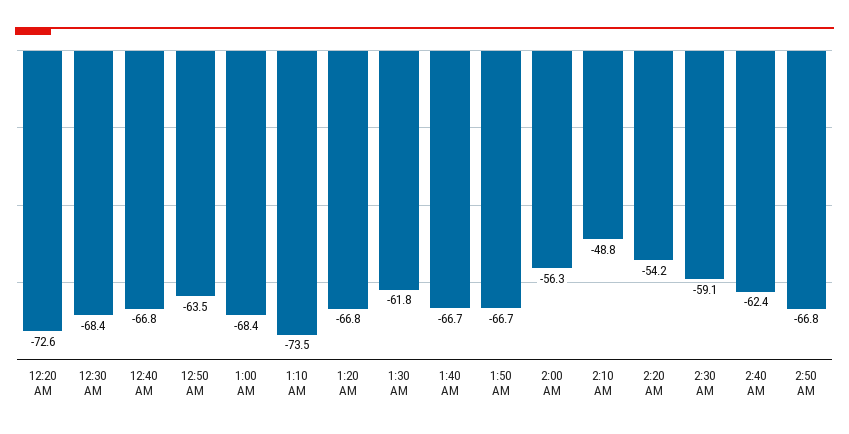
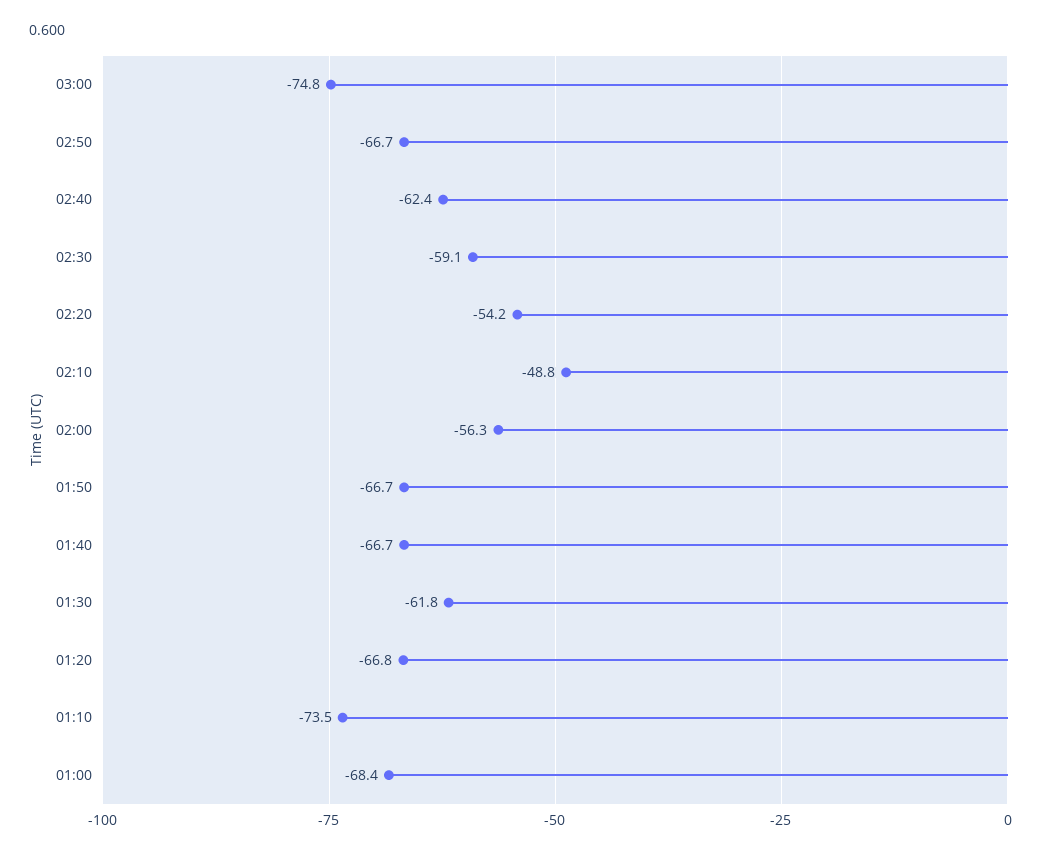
12:20 AM: -72.6 -> none
12:30 AM: -68.4 -> none
12:40 AM: -66.8 -> none
12:50 AM: -63.5 -> none
2:50 AM: -66.8 -> -66.7
03:00: none -> -74.8

